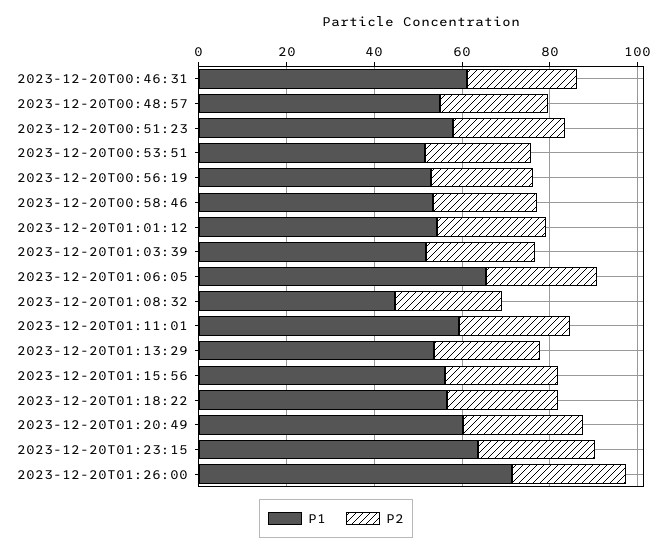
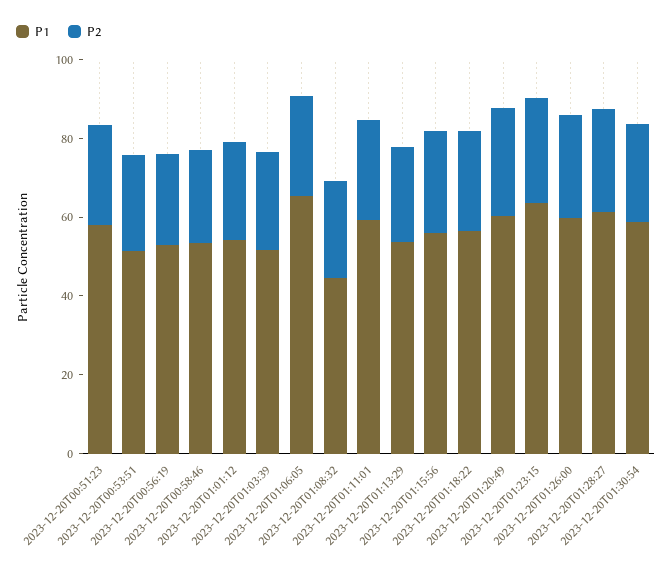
P1, 2023-12-20T00:46:31: 60 -> none
P2, 2023-12-20T00:46:31: 25 -> none
P1, 2023-12-20T00:48:57: 55 -> none
P2, 2023-12-20T00:48:57: 25 -> none
P1, 2023-12-20T01:26:00: 70 -> 60
P1, 2023-12-20T01:28:27: none -> 60
P2, 2023-12-20T01:28:27: none -> 25
P1, 2023-12-20T01:30:54: none -> 60
P2, 2023-12-20T01:30:54: none -> 25

